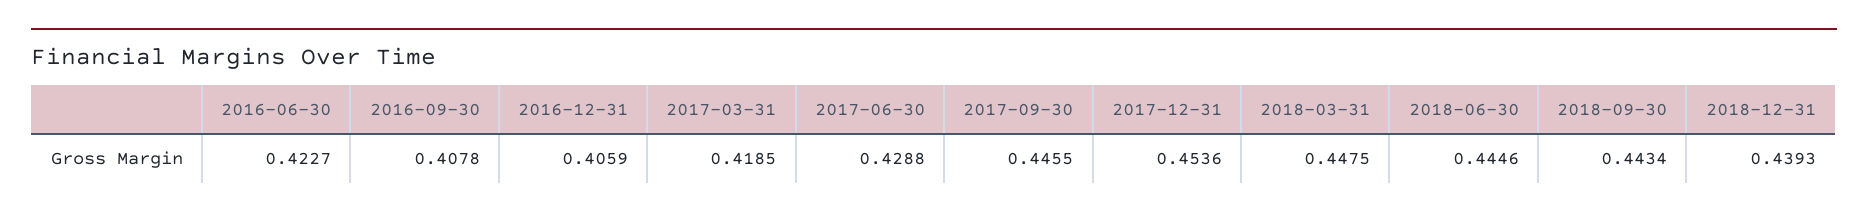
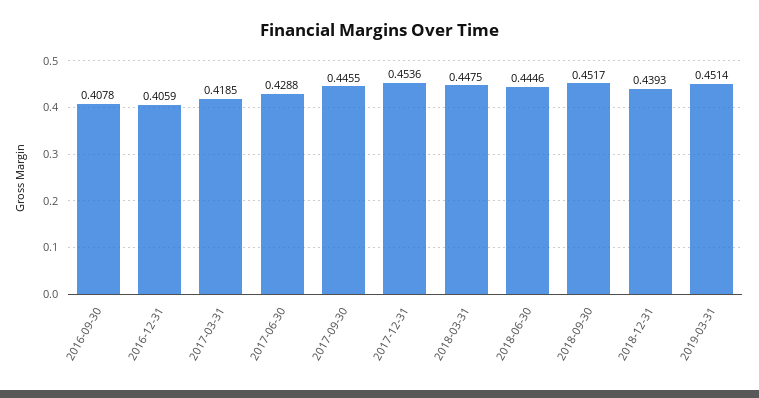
2016-06-30: 0.4227 -> none
2018-09-30: 0.4434 -> 0.4517
2019-03-31: none -> 0.4514

